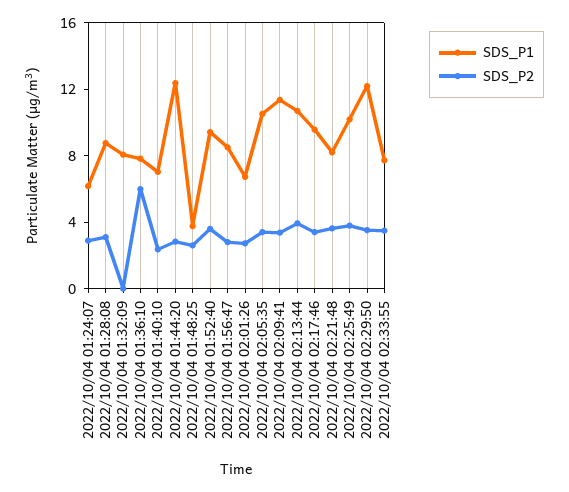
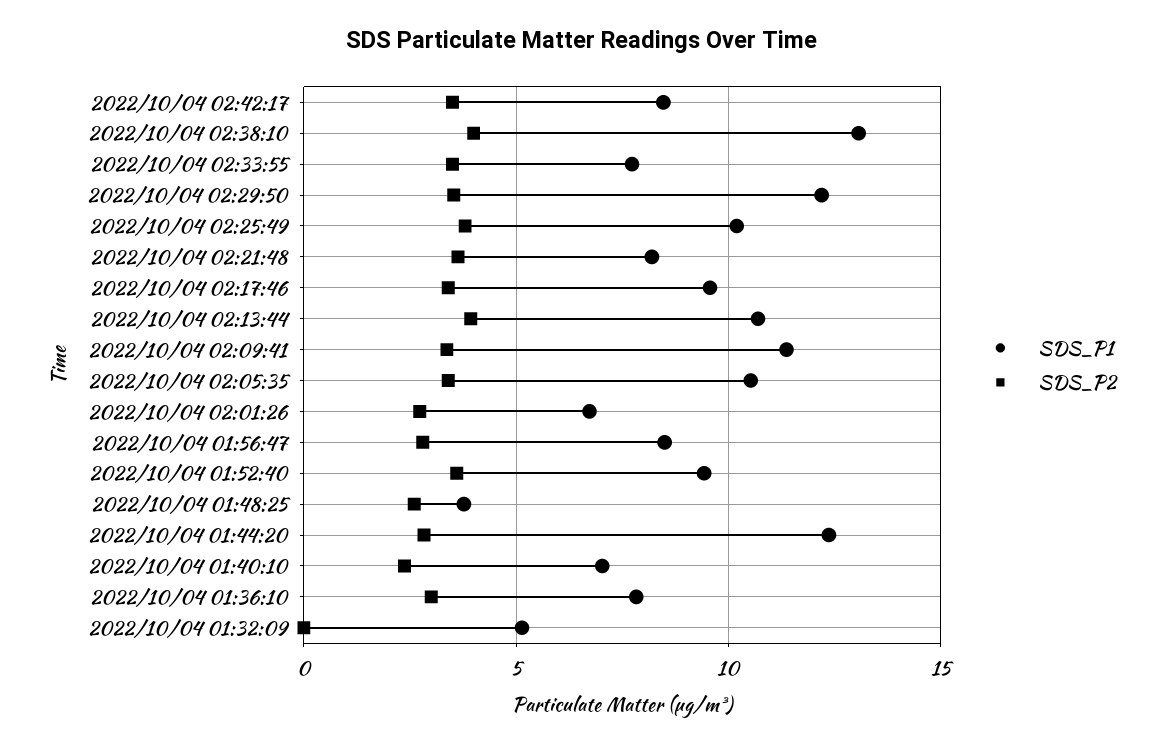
SDS_P1, 2022/10/04 01:24:07: 6 -> none
SDS_P2, 2022/10/04 01:24:07: 3 -> none
SDS_P1, 2022/10/04 01:28:08: 9 -> none
SDS_P2, 2022/10/04 01:28:08: 3 -> none
SDS_P1, 2022/10/04 01:32:09: 8 -> 5
SDS_P2, 2022/10/04 01:36:10: 6 -> 3
SDS_P1, 2022/10/04 02:42:17: none -> 8.5
SDS_P2, 2022/10/04 02:42:17: none -> 3.5
SDS_P1, 2022/10/04 02:38:10: none -> 13
SDS_P2, 2022/10/04 02:38:10: none -> 4

